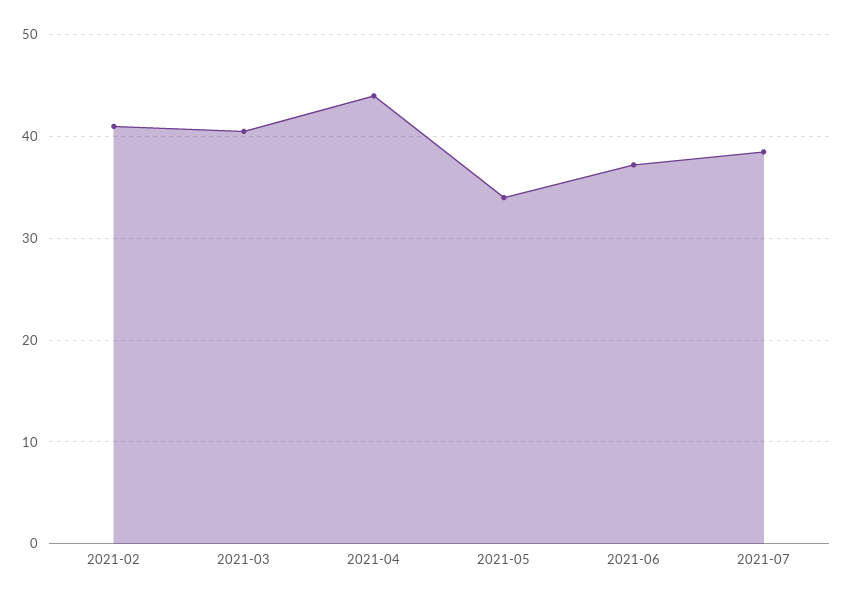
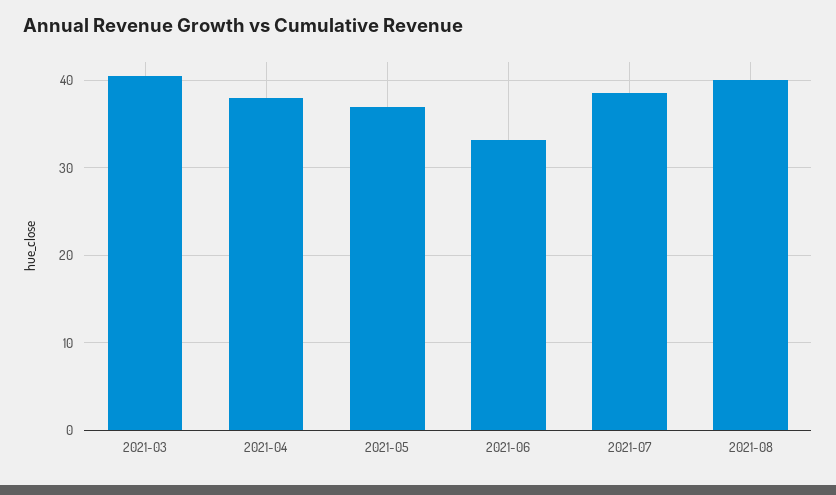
2021-02: 41 -> none
2021-04: 44 -> 38
2021-05: 34 -> 37
2021-06: 37 -> 33
2021-08: none -> 40

